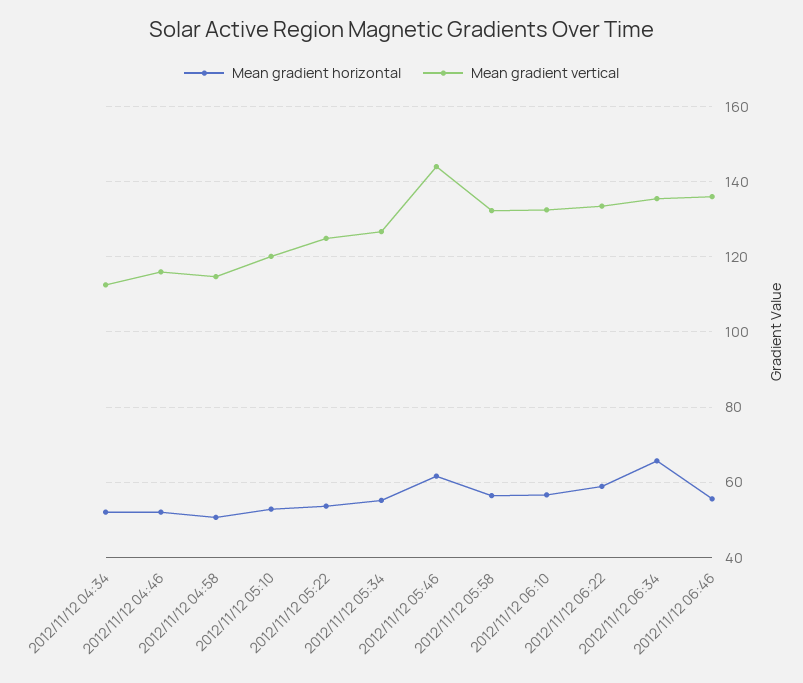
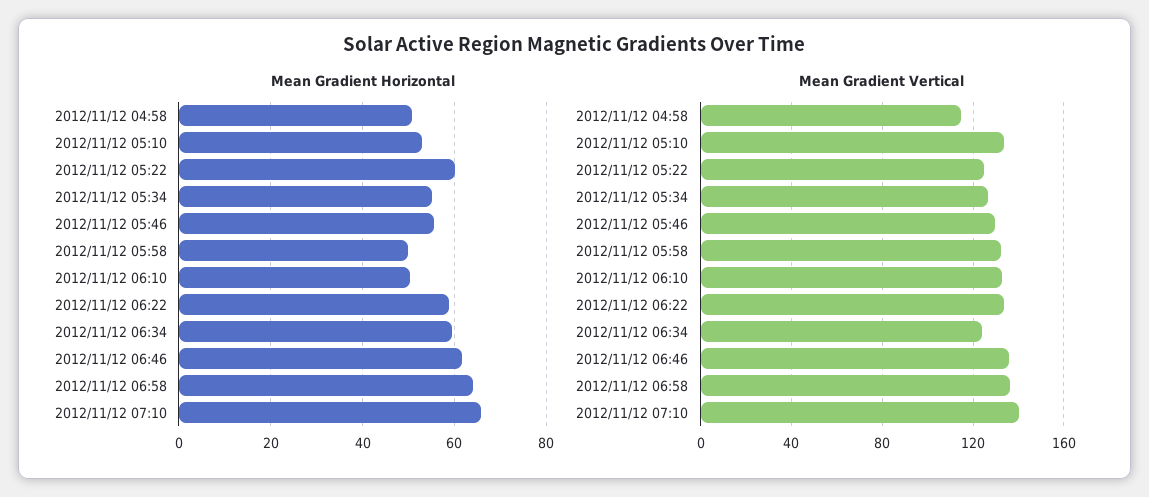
Mean gradient horizontal, 2012/11/12 04:34: 52 -> none
Mean gradient vertical, 2012/11/12 04:34: 112 -> none
Mean gradient horizontal, 2012/11/12 04:46: 52 -> none
Mean gradient vertical, 2012/11/12 04:46: 116 -> none
Mean gradient vertical, 2012/11/12 05:10: 120 -> 135
Mean gradient horizontal, 2012/11/12 05:22: 54 -> 60
Mean gradient horizontal, 2012/11/12 05:46: 62 -> 56
Mean gradient vertical, 2012/11/12 05:46: 144 -> 130
Mean gradient horizontal, 2012/11/12 05:58: 56 -> 50
Mean gradient horizontal, 2012/11/12 06:10: 56 -> 50
Mean gradient horizontal, 2012/11/12 06:34: 66 -> 60
Mean gradient vertical, 2012/11/12 06:34: 136 -> 125
Mean gradient horizontal, 2012/11/12 06:46: 56 -> 62
Mean gradient horizontal, 2012/11/12 06:58: none -> 64
Mean gradient horizontal, 2012/11/12 07:10: none -> 66
Mean gradient vertical, 2012/11/12 06:58: none -> 135
Mean gradient vertical, 2012/11/12 07:10: none -> 140

